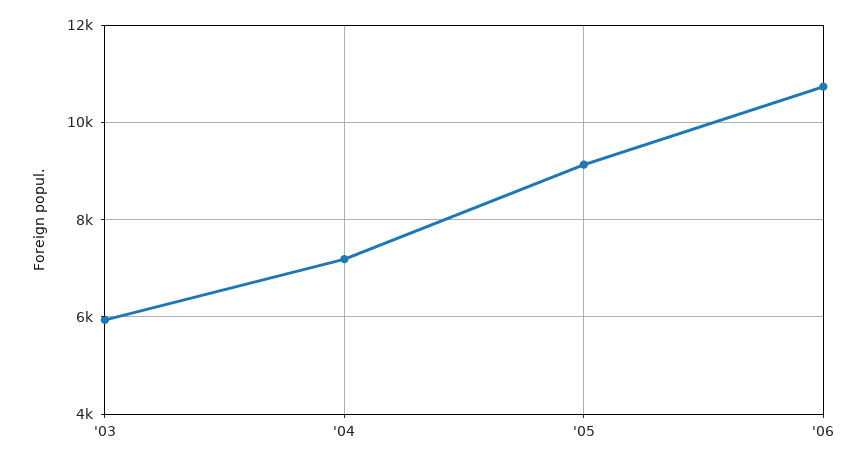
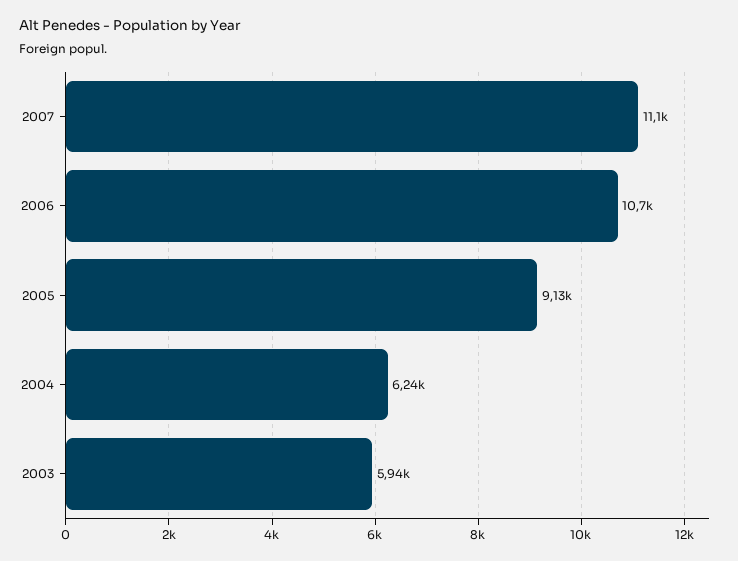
'04: 7200 -> 6240
2007: none -> 11100

